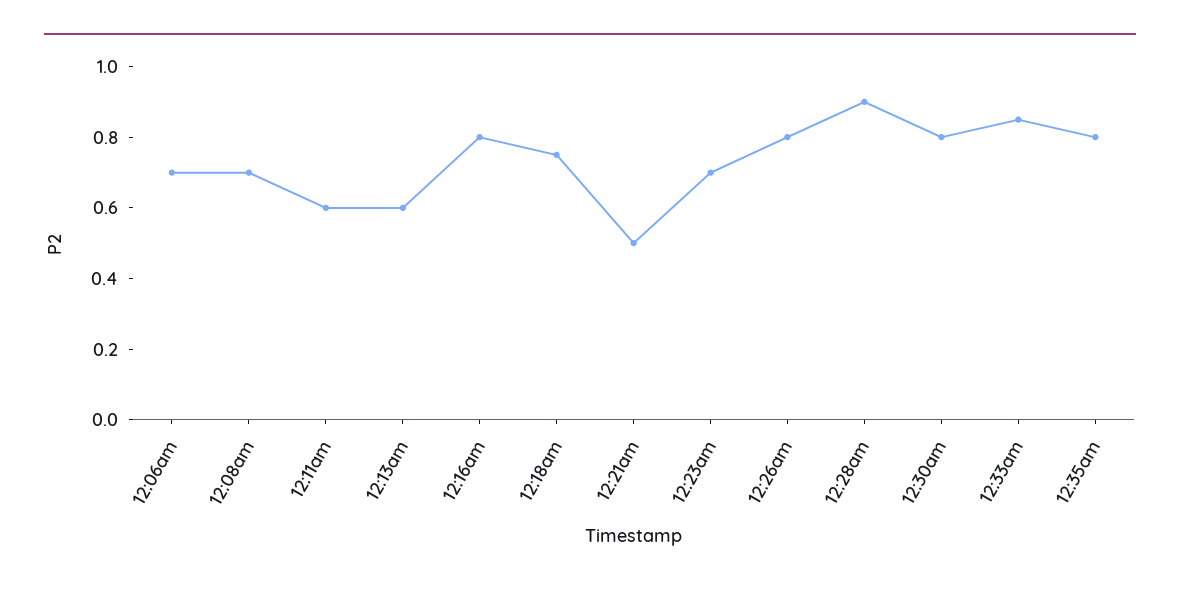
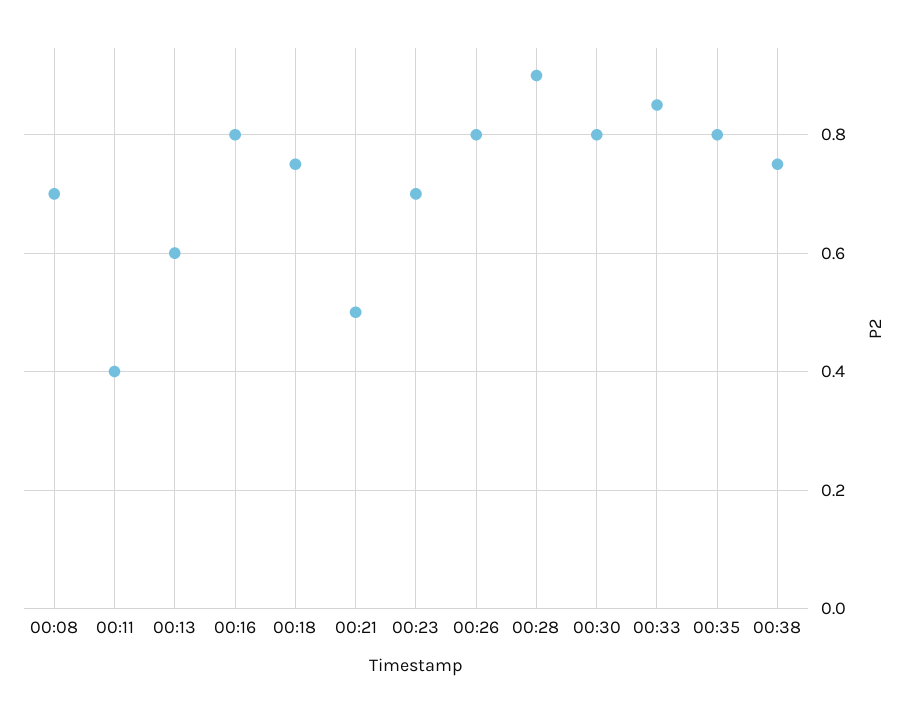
12:06am: 0.7 -> none
12:11am: 0.6 -> 0.4
00:38: none -> 0.75

